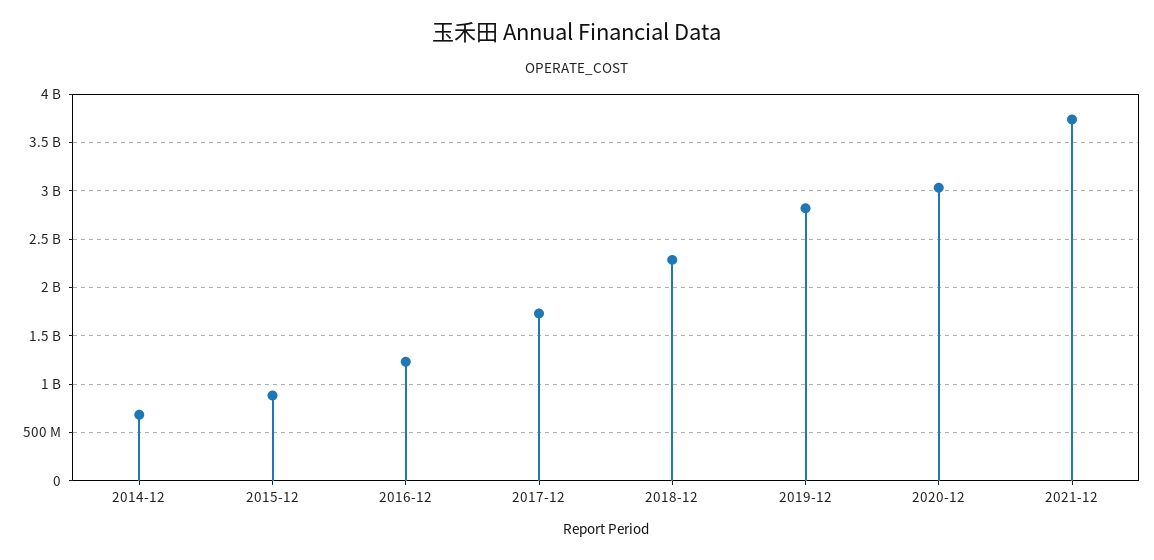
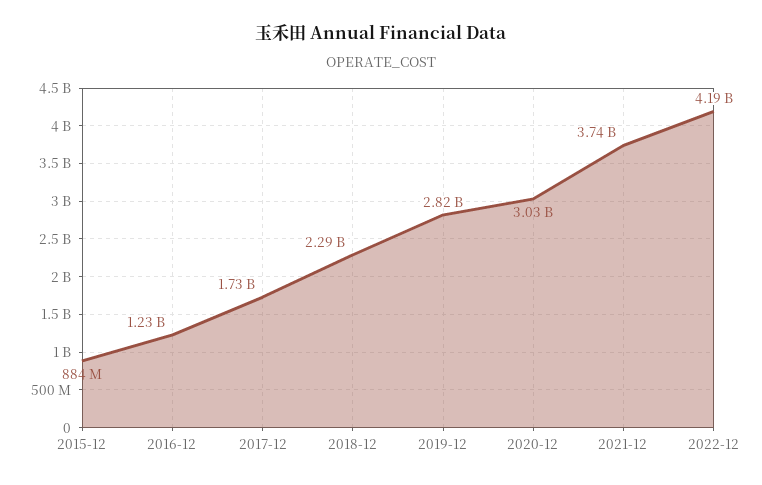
2014-12: 700000000 -> none
2022-12: none -> 4190000000

